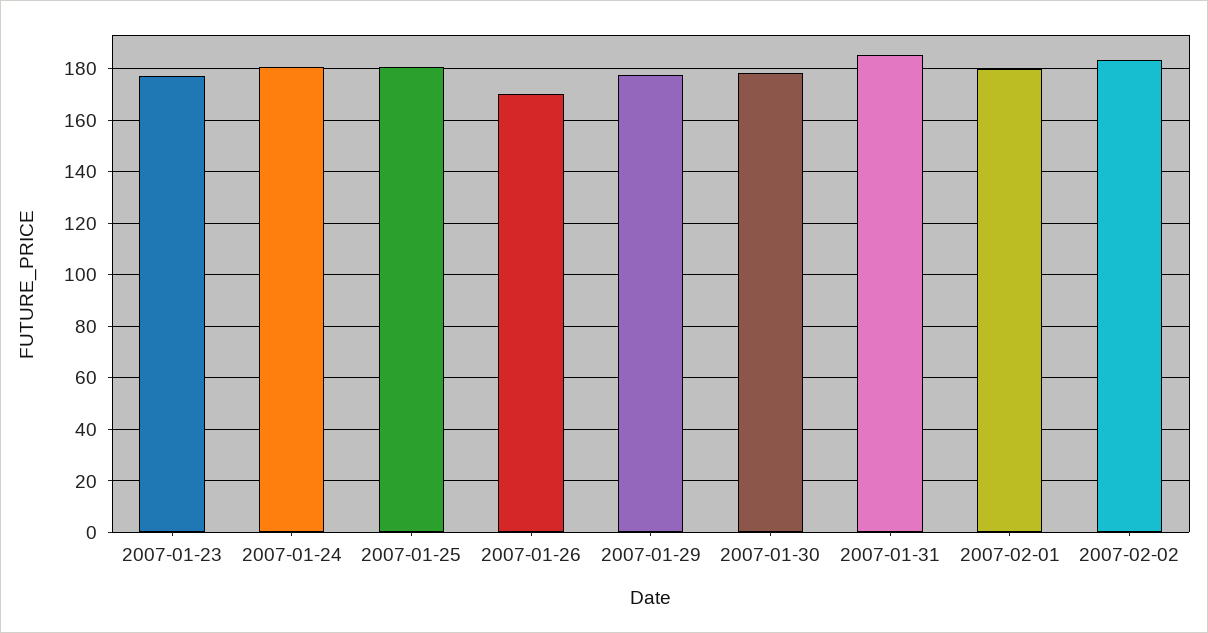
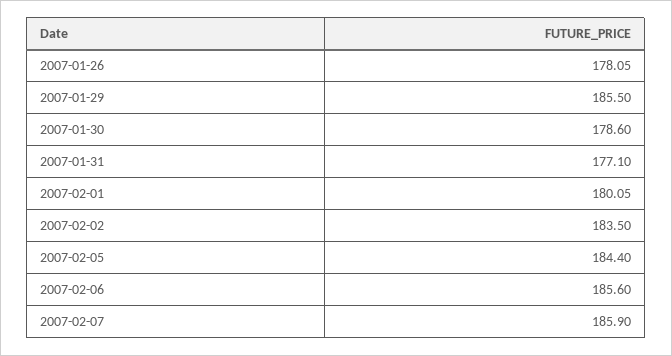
2007-01-23: 177.5 -> none
2007-01-24: 180 -> none
2007-01-25: 180 -> none
2007-01-26: 170 -> 178.05
2007-01-29: 177.5 -> 185.5
2007-01-31: 185 -> 177.1
2007-02-05: none -> 184.4
2007-02-06: none -> 185.6
2007-02-07: none -> 185.9

